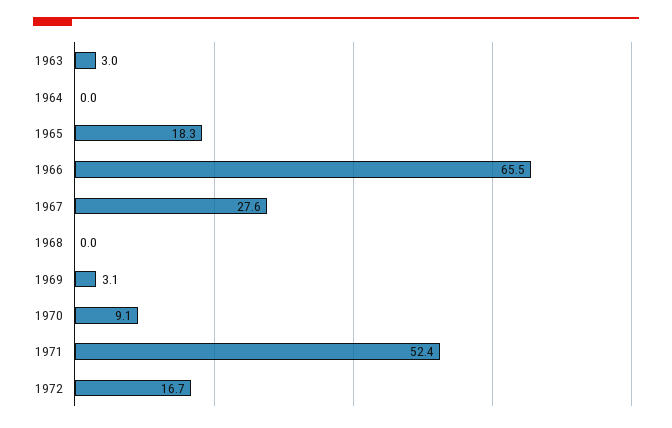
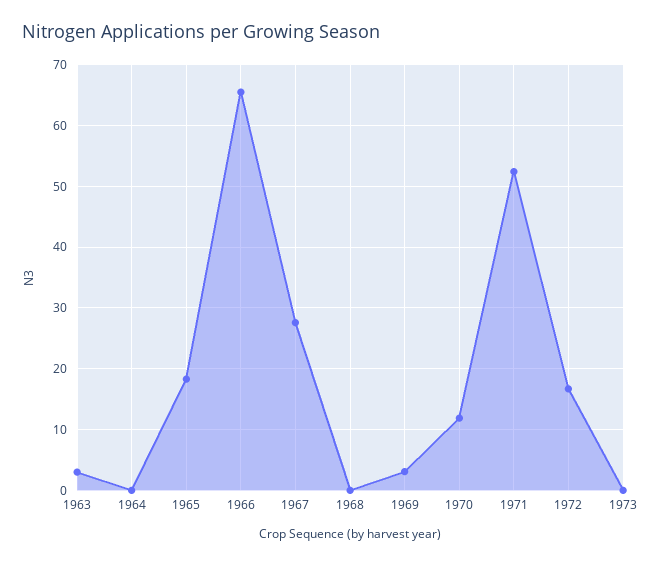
1970: 9.1 -> 12
1973: none -> 0

